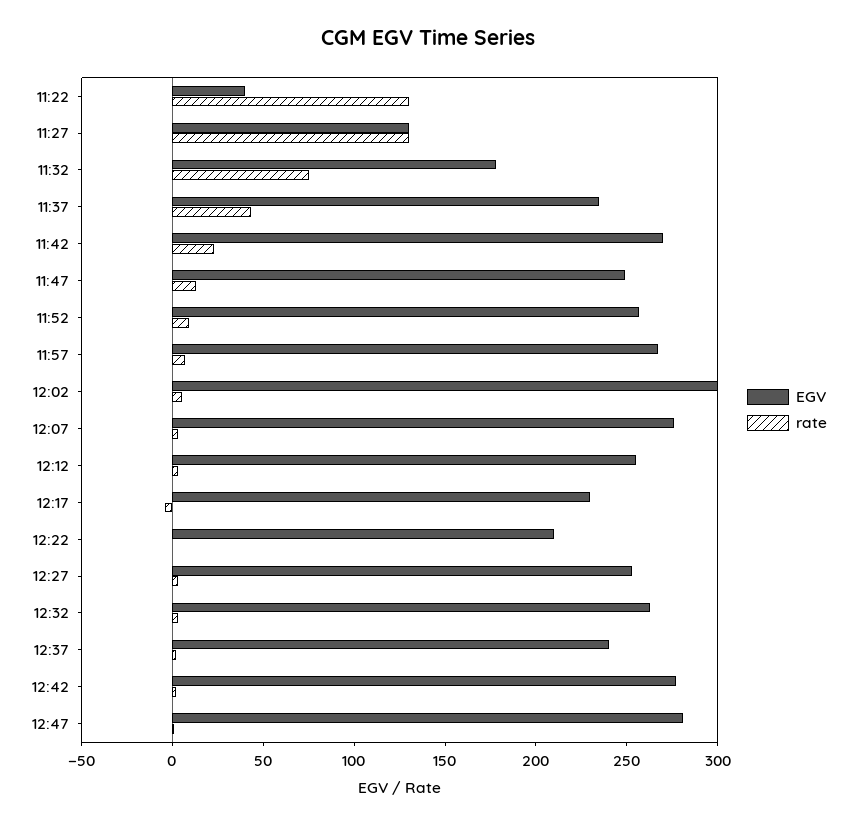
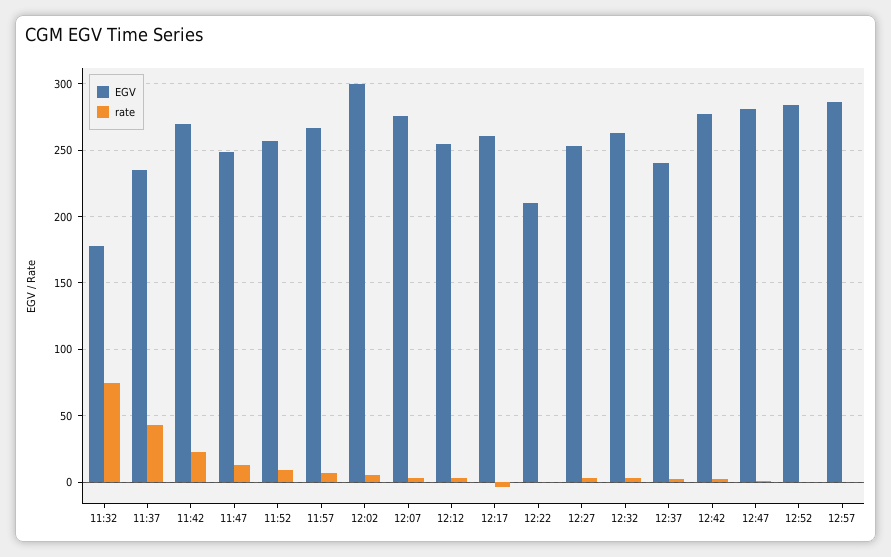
EGV, 11:22: 40 -> none
rate, 11:22: 130 -> none
EGV, 11:27: 130 -> none
rate, 11:27: 130 -> none
EGV, 12:17: 230 -> 260
EGV, 12:52: none -> 285
rate, 12:52: none -> 0
EGV, 12:57: none -> 285
rate, 12:57: none -> 0

